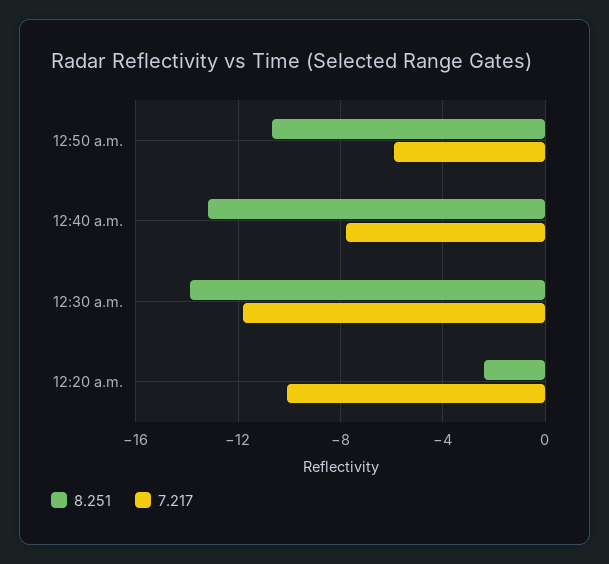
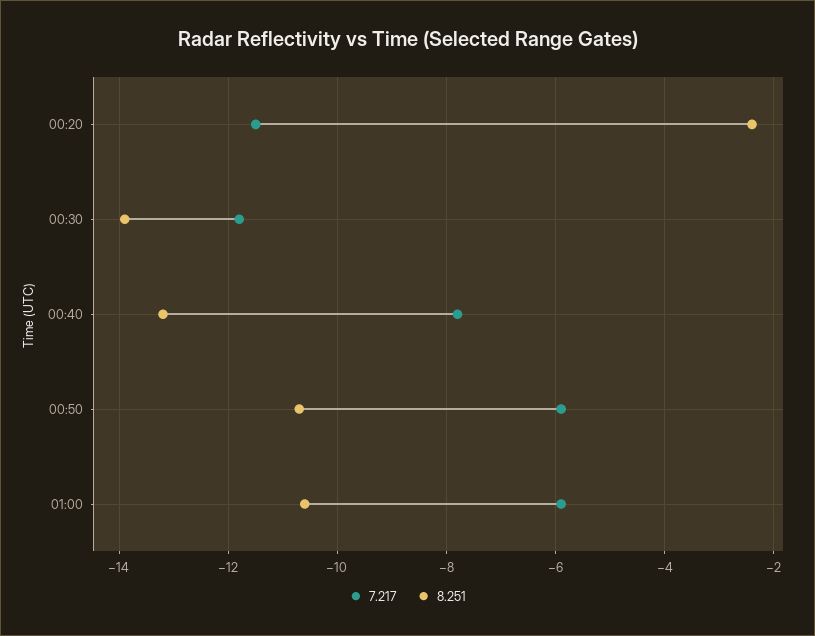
7.217, 12:20 a.m.: -10 -> -11.5
7.217, 01:00: none -> -6
8.251, 01:00: none -> -10.5

